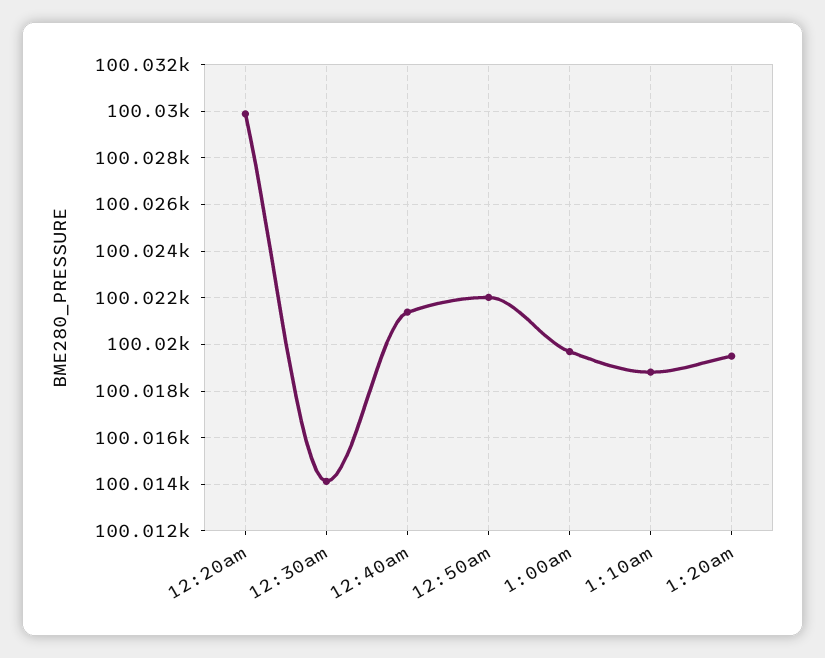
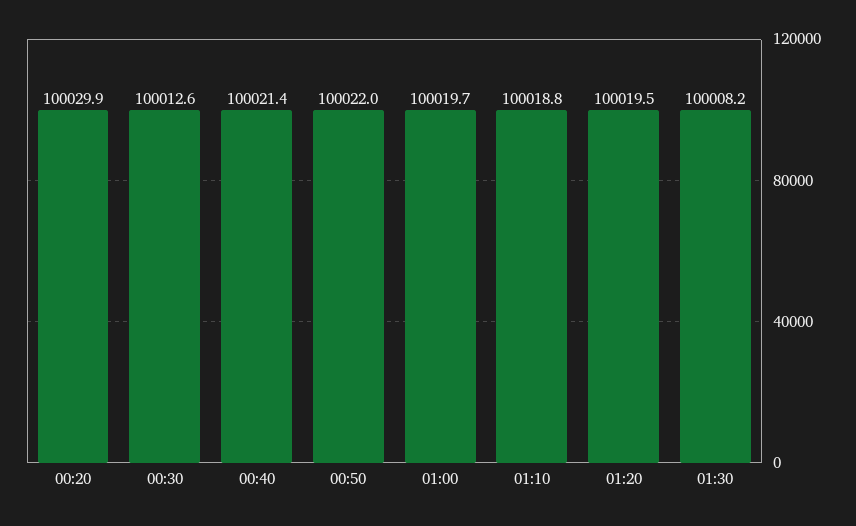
12:30am: 100014 -> 100012.6
01:30: none -> 100008.2

